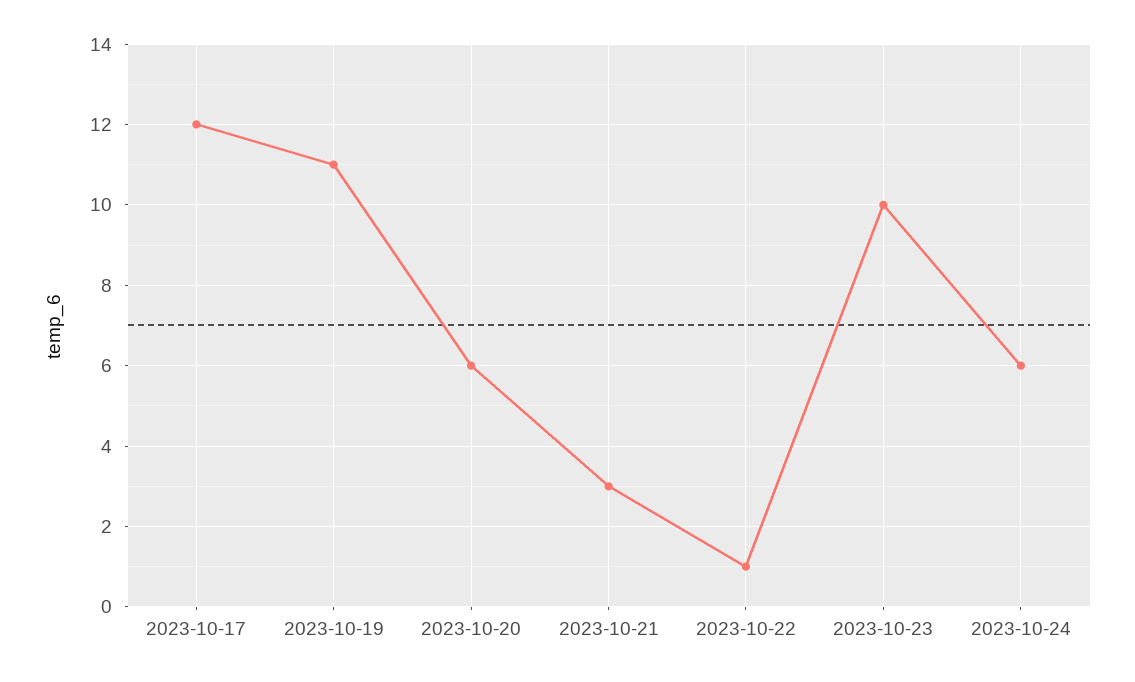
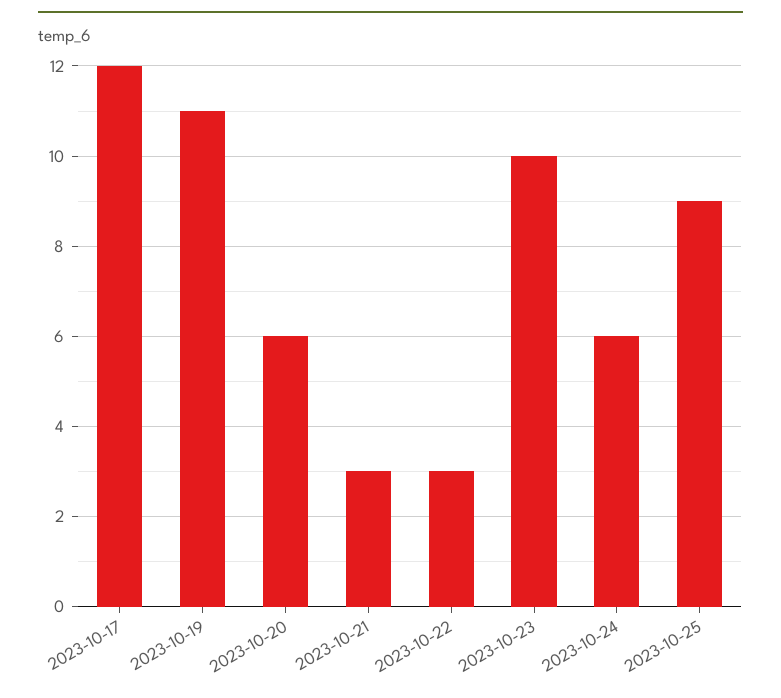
2023-10-22: 1 -> 3
2023-10-25: none -> 9

